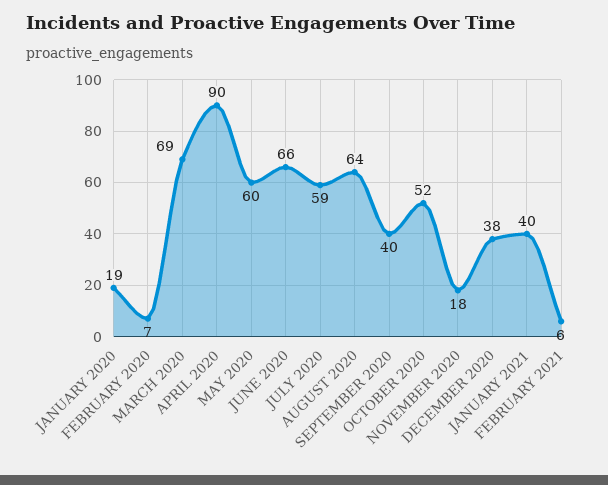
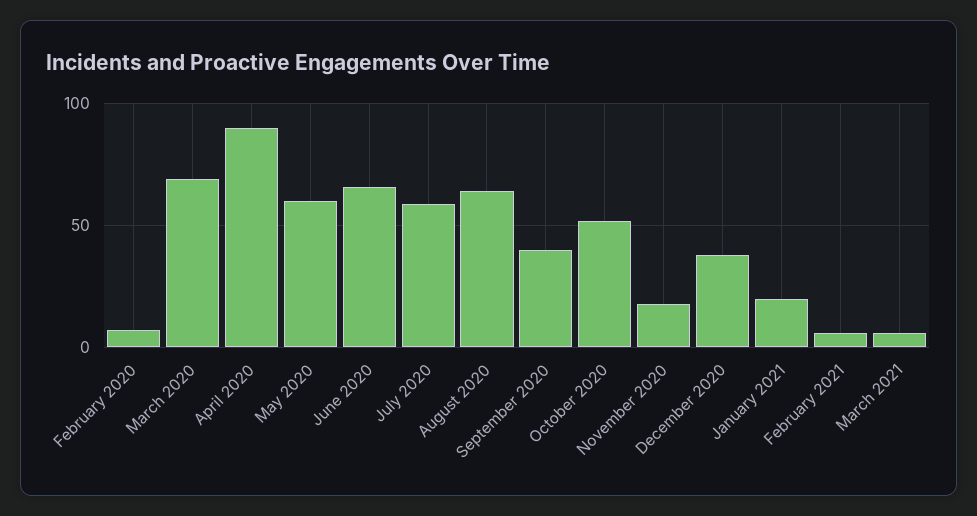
JANUARY 2020: 19 -> none
JANUARY 2021: 40 -> 20
March 2021: none -> 5

